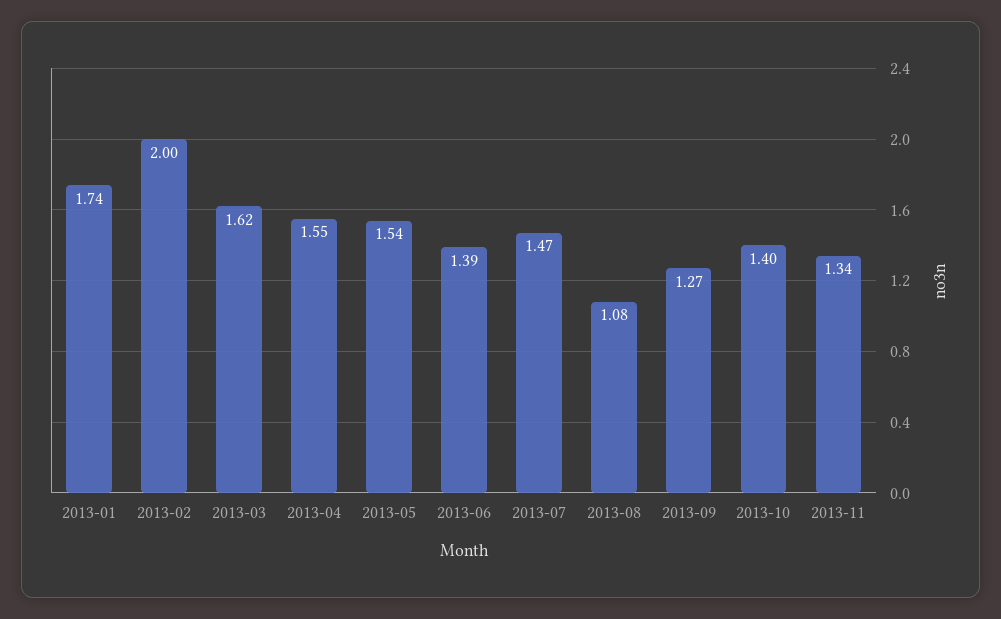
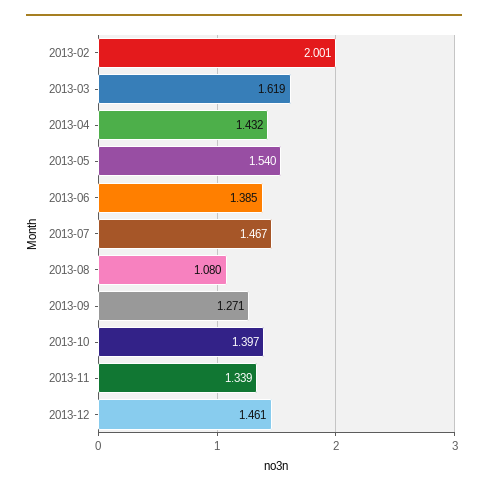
2013-01: 1.74 -> none
2013-04: 1.55 -> 1.432
2013-12: none -> 1.461

